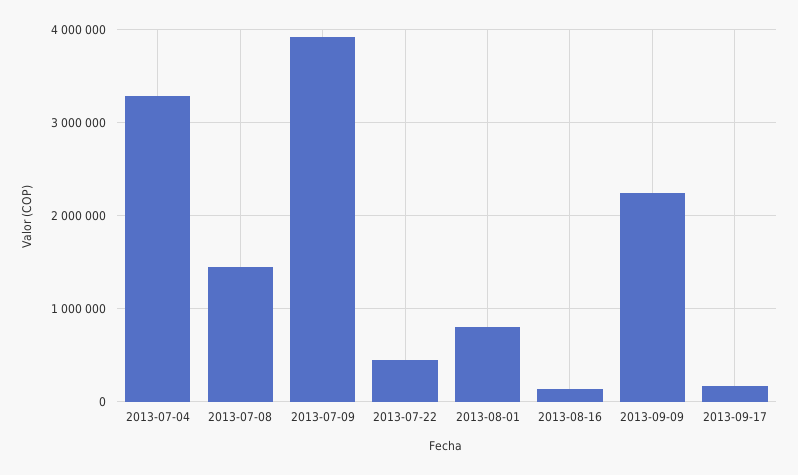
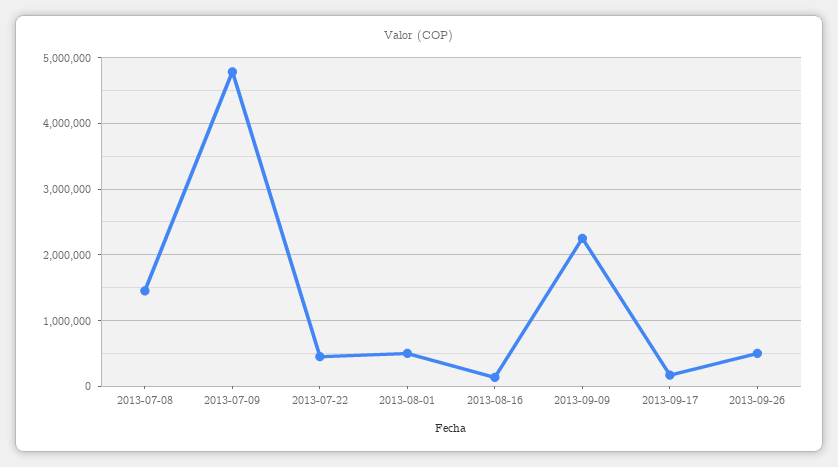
2013-07-04: 3300000 -> none
2013-07-09: 3900000 -> 4800000
2013-08-01: 800000 -> 500000
2013-09-26: none -> 500000

